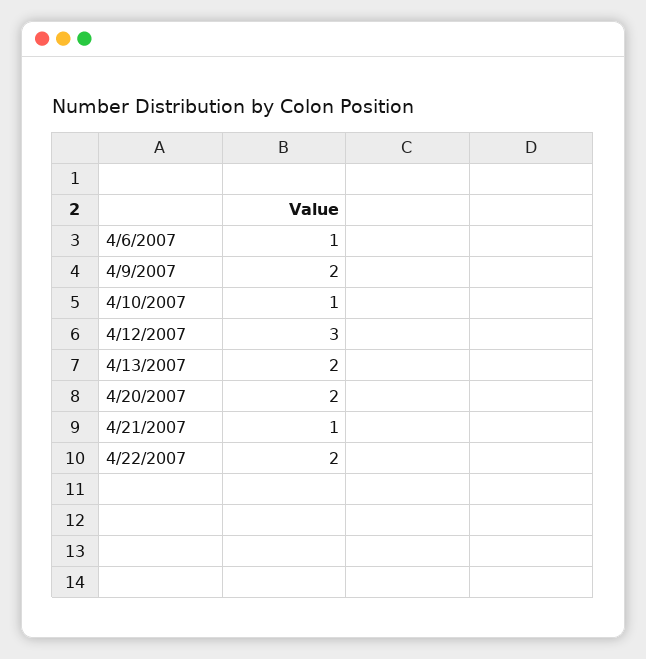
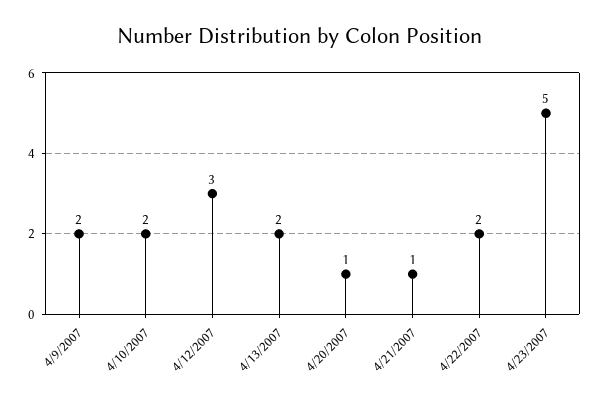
4/6/2007: 1 -> none
4/10/2007: 1 -> 2
4/20/2007: 2 -> 1
4/23/2007: none -> 5

